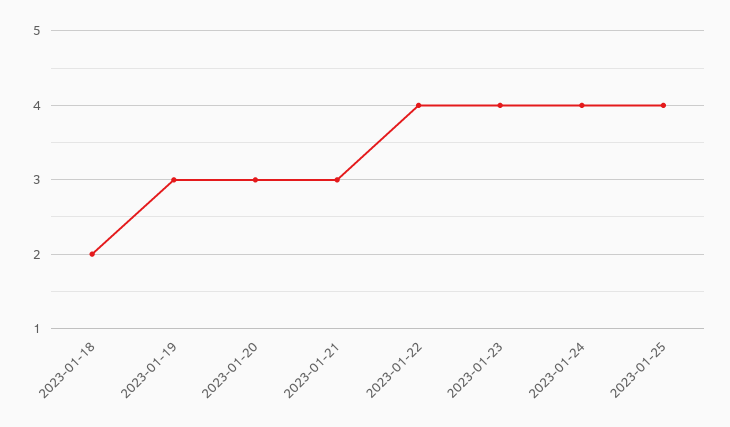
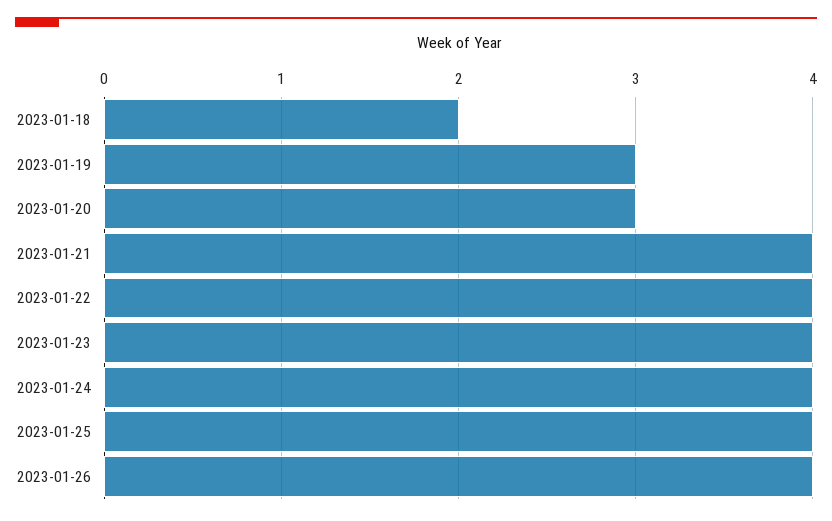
2023-01-21: 3 -> 4
2023-01-26: none -> 4

